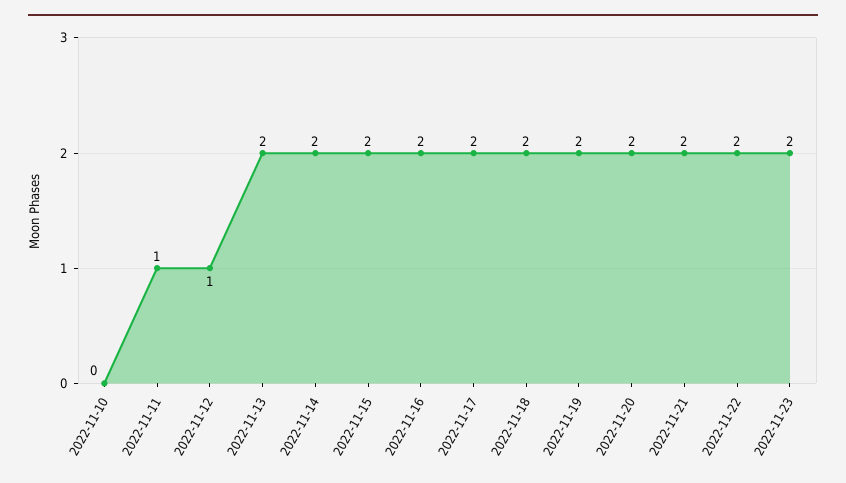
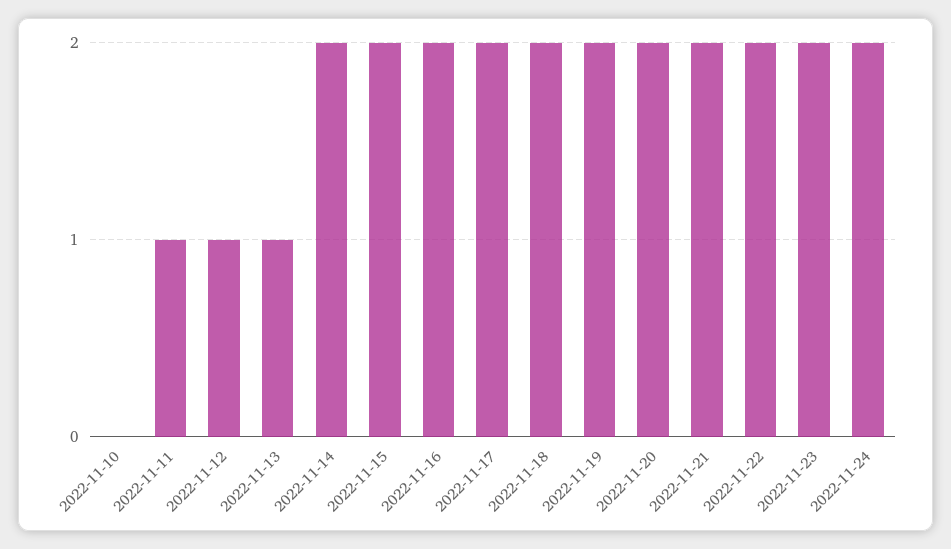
2022-11-13: 2 -> 1
2022-11-24: none -> 2

